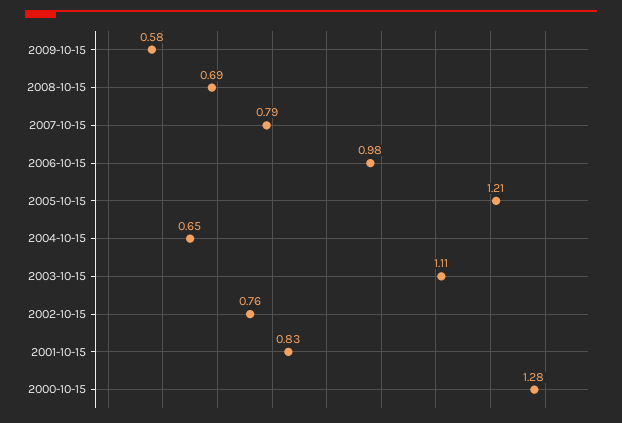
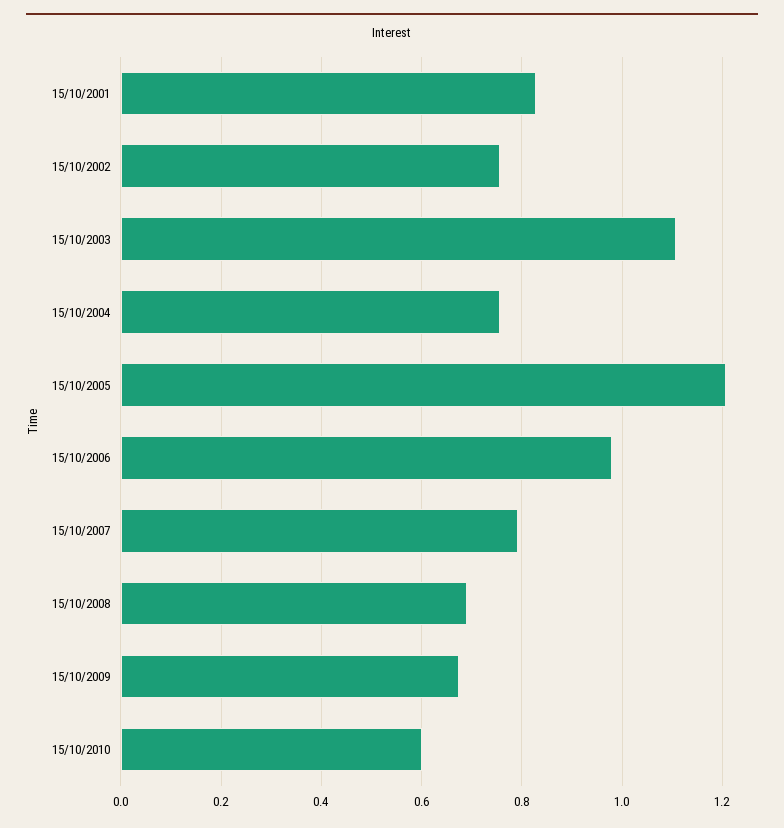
2009-10-15: 0.58 -> 0.68
2004-10-15: 0.65 -> 0.76
2000-10-15: 1.28 -> none
15/10/2010: none -> 0.6

